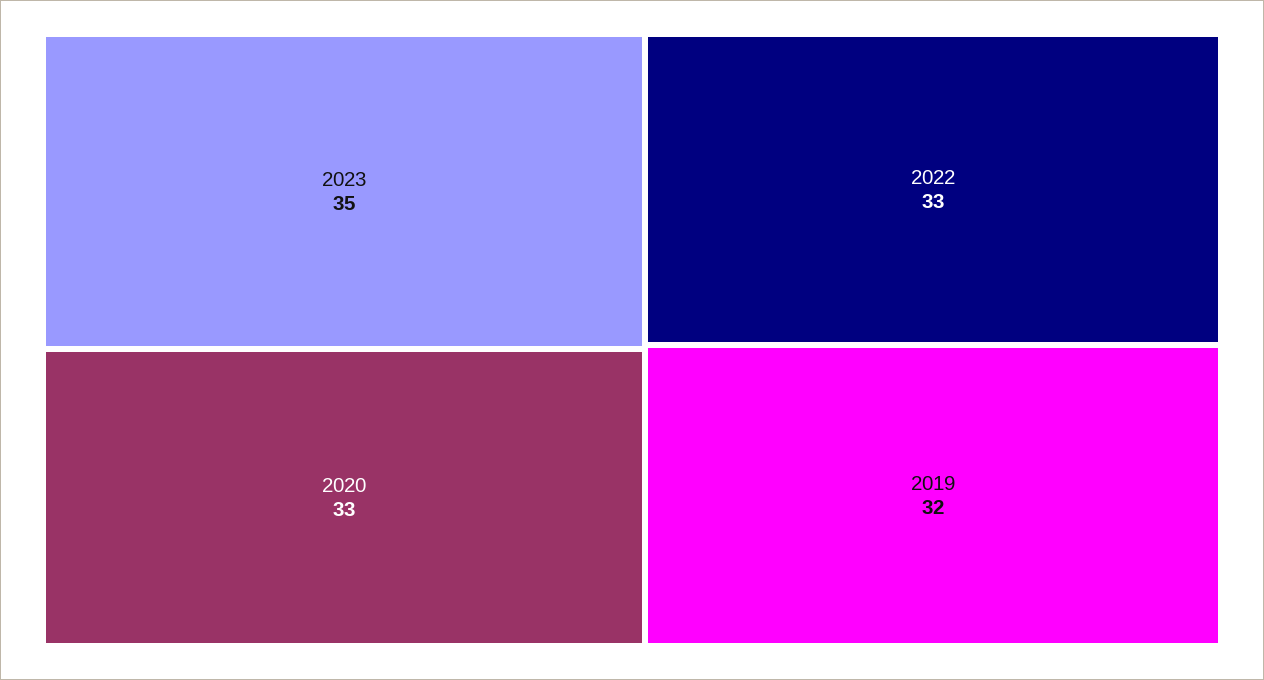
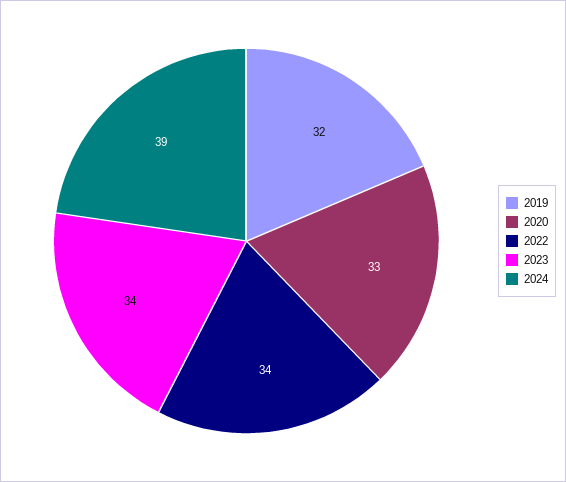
2023: 35 -> 34
2022: 33 -> 34
2024: none -> 39

